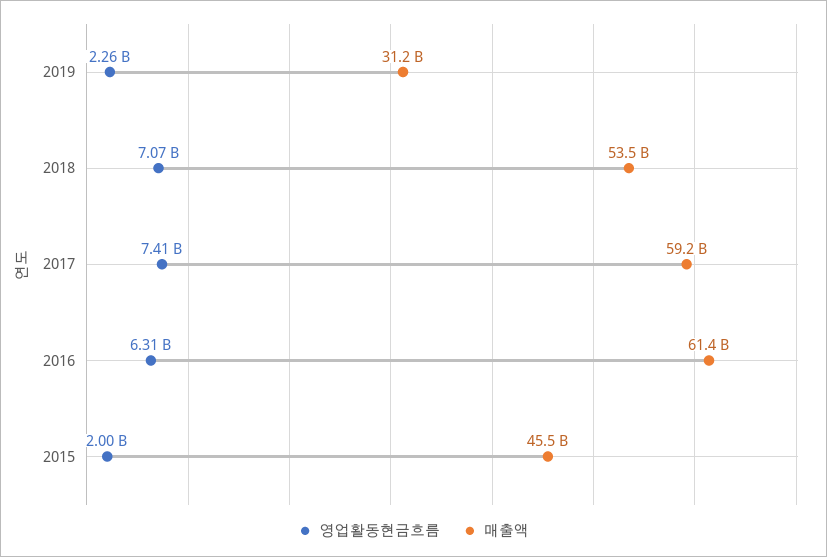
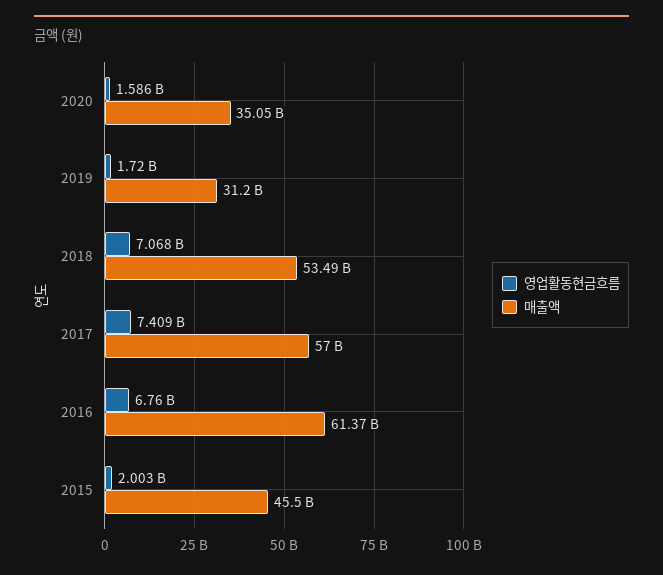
영업활동현금흐름, 2019: 2260000000 -> 1720000000
매출액, 2017: 59200000000 -> 57000000000
영업활동현금흐름, 2016: 6310000000 -> 6760000000
영업활동현금흐름, 2020: none -> 1586000000
매출액, 2020: none -> 35050000000

